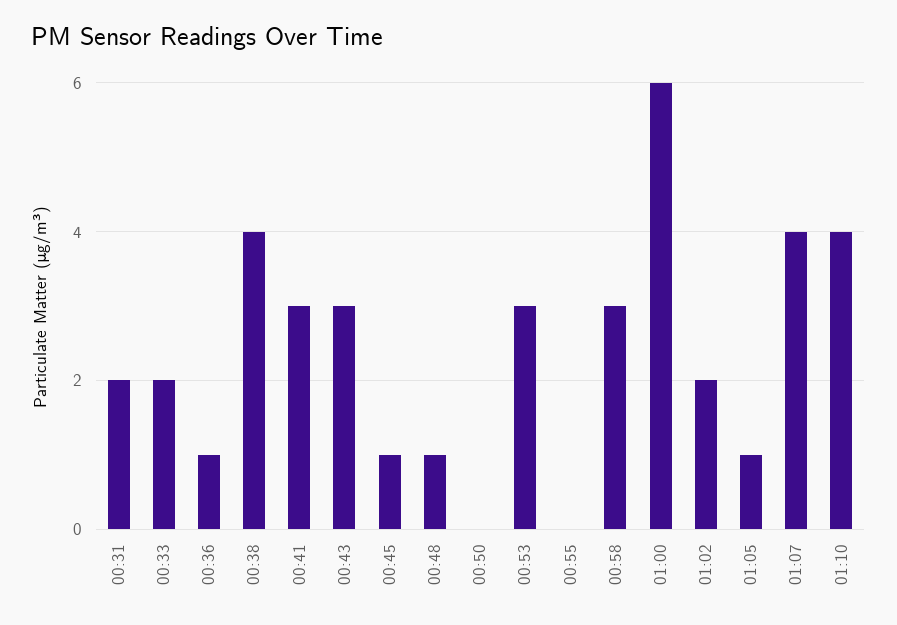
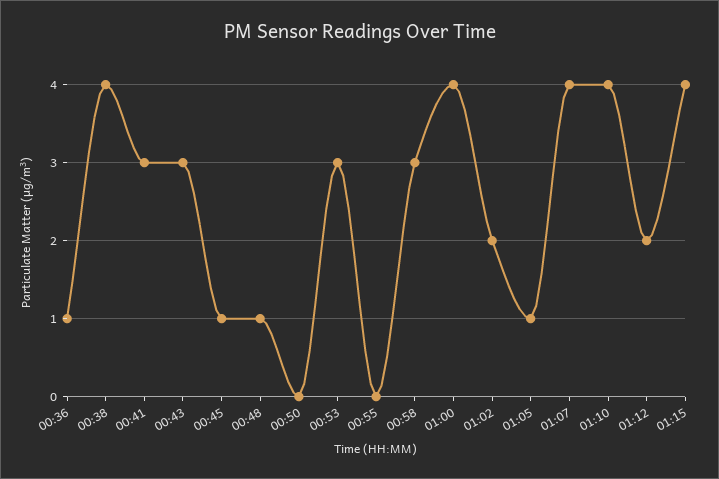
00:31: 2 -> none
00:33: 2 -> none
01:00: 6 -> 4
01:12: none -> 2
01:15: none -> 4

